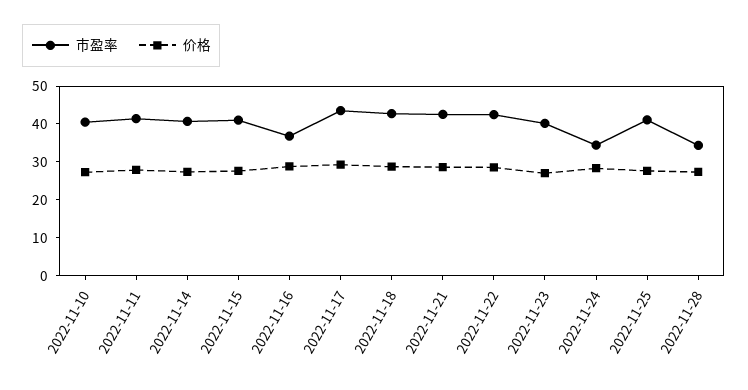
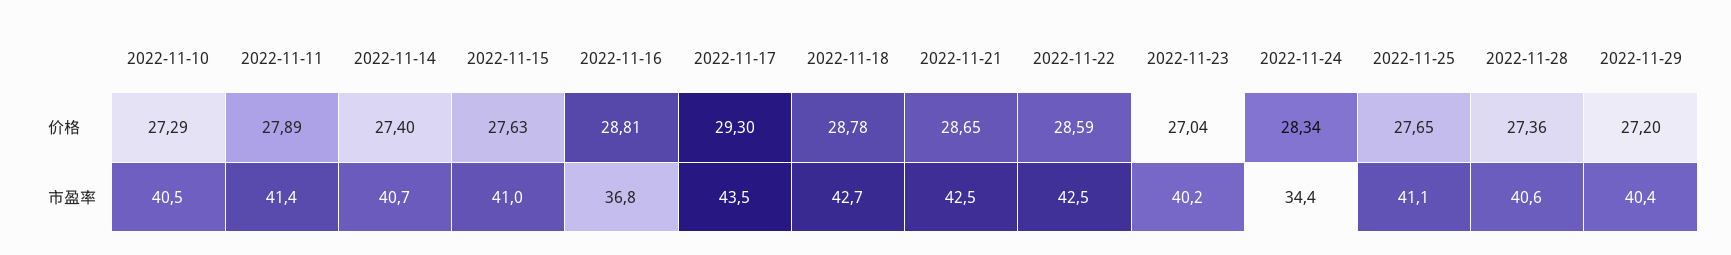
市盈率, 2022-11-28: 35 -> 40.6
价格, 2022-11-29: none -> 27.2
市盈率, 2022-11-29: none -> 40.4

